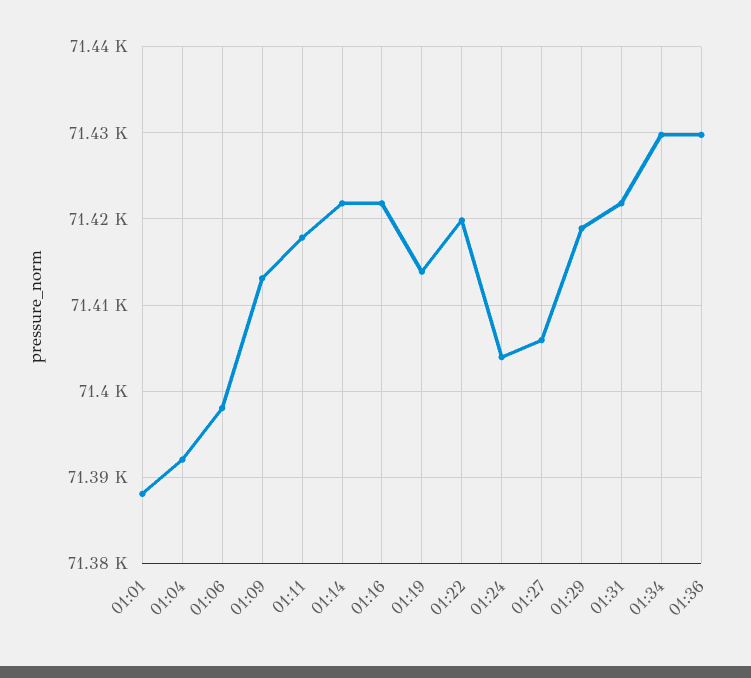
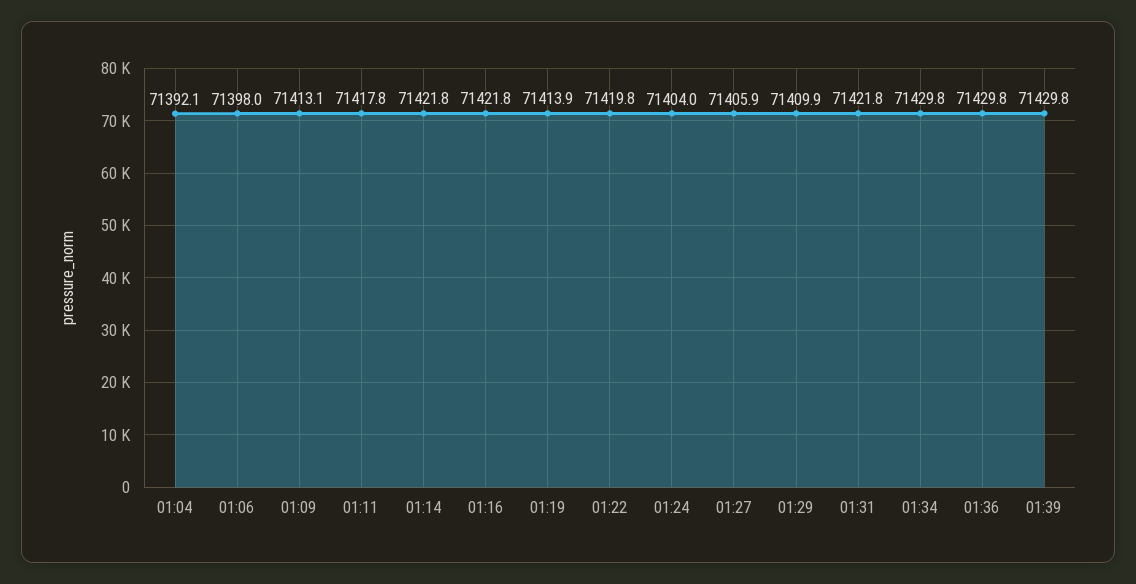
01:01: 71388 -> none
01:29: 71419 -> 71409.9
01:39: none -> 71429.8

